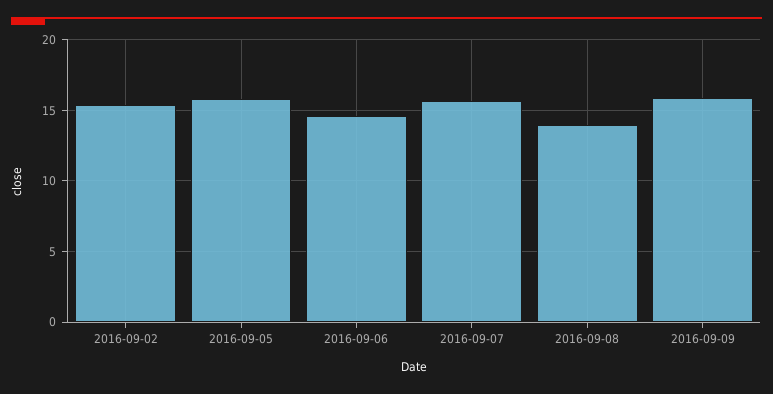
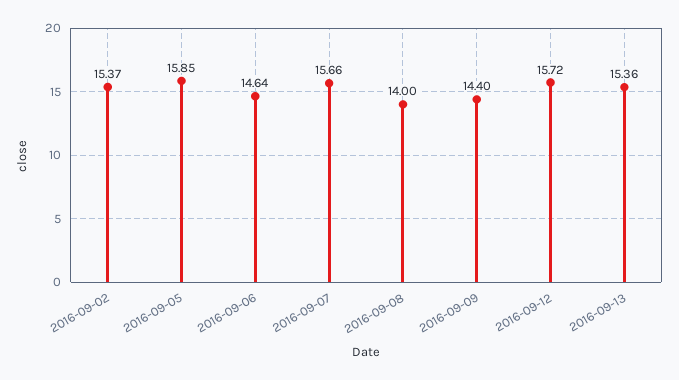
2016-09-09: 16 -> 14.4
2016-09-12: none -> 15.72
2016-09-13: none -> 15.36

